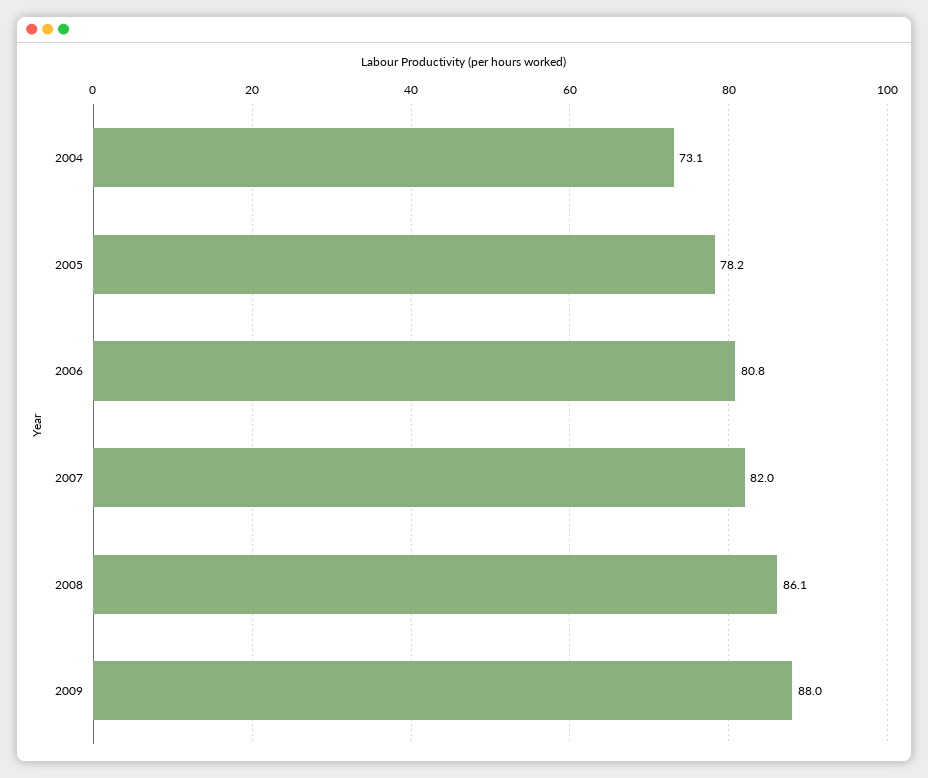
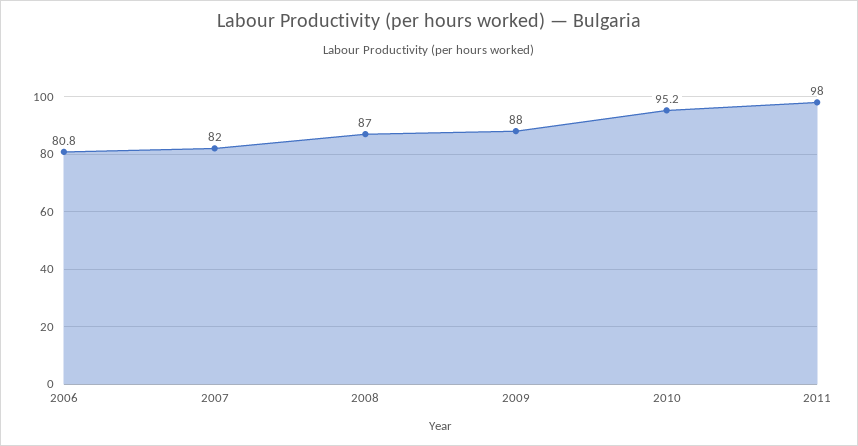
2004: 73.1 -> none
2005: 78.2 -> none
2008: 86.1 -> 87
2010: none -> 95.2
2011: none -> 98

